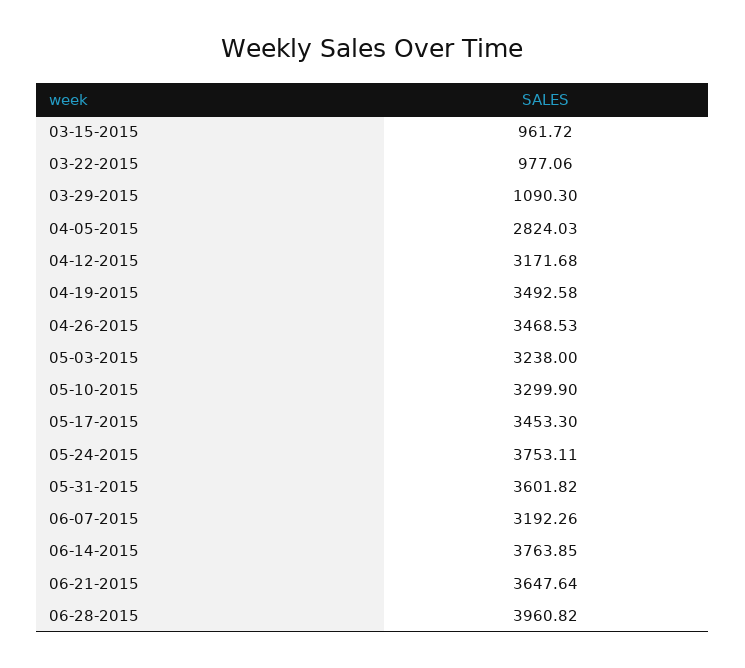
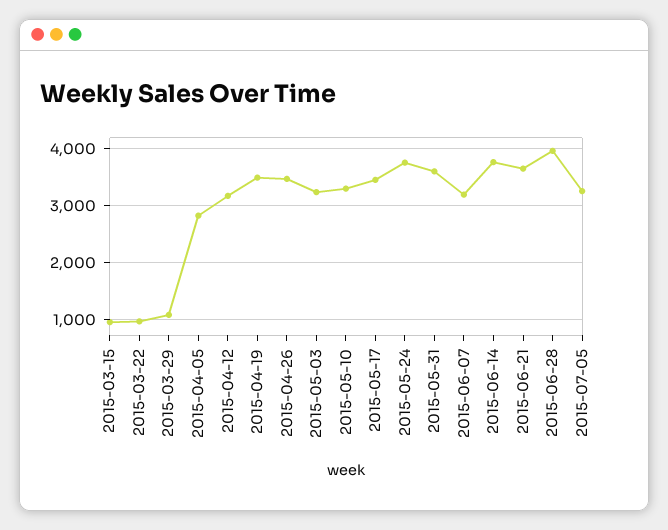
2015-07-05: none -> 3200

